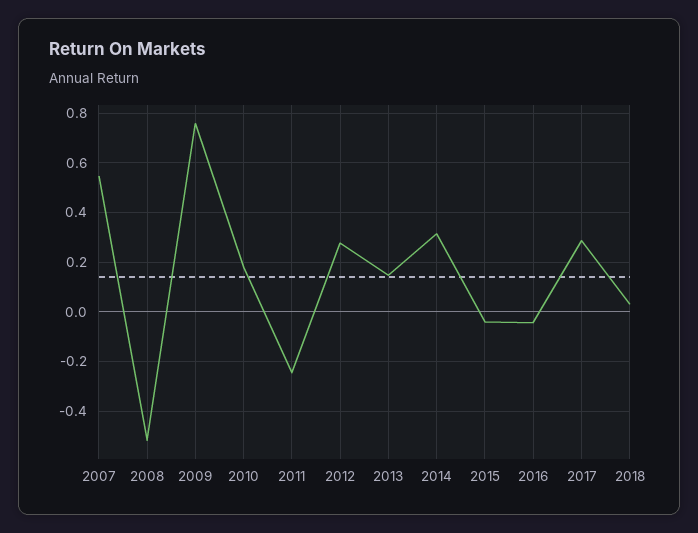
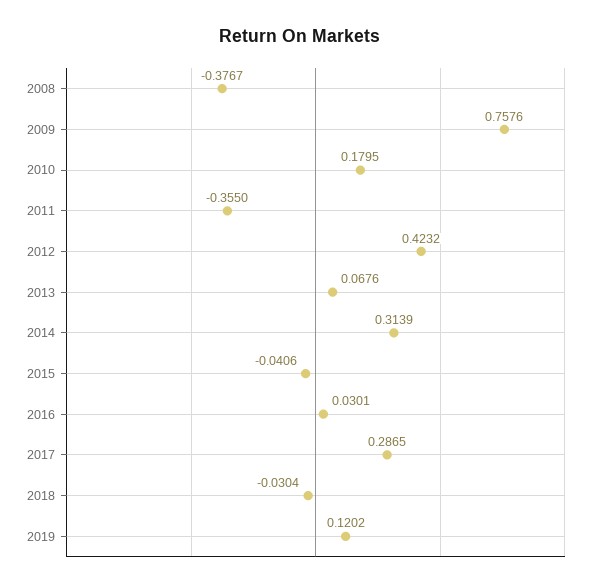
2007: 0.55 -> none
2008: -0.525 -> -0.3767
2011: -0.25 -> -0.355
2012: 0.275 -> 0.4232
2013: 0.15 -> 0.0676
2016: -0.05 -> 0.0301
2018: 0.025 -> -0.0304
2019: none -> 0.1202

